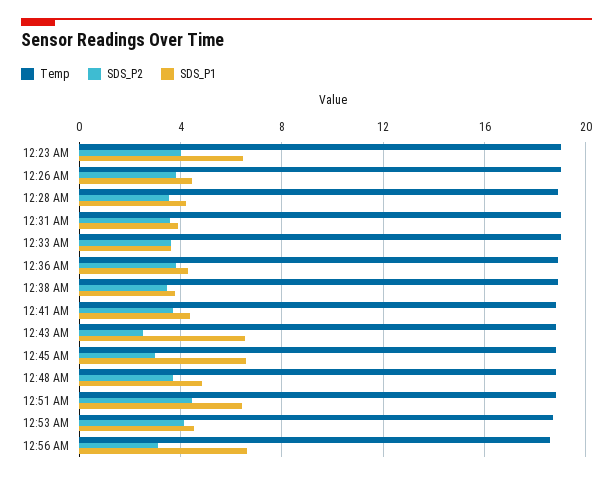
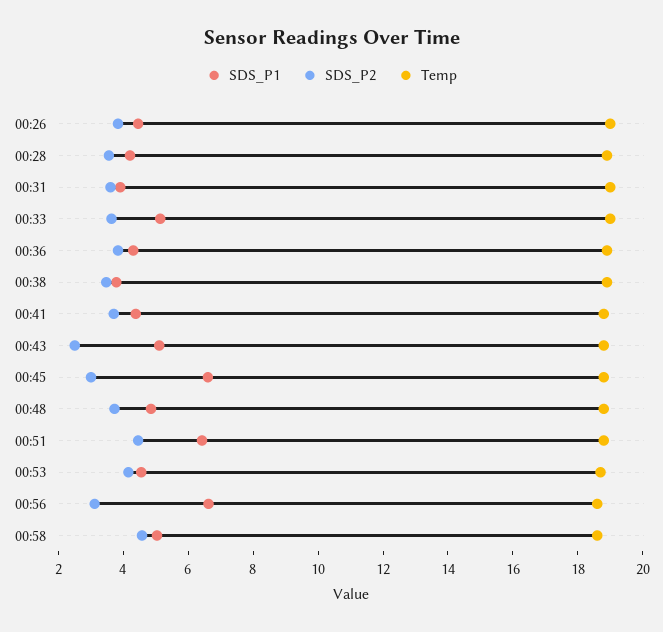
Temp, 12:23 AM: 19 -> none
SDS_P2, 12:23 AM: 4 -> none
SDS_P1, 12:23 AM: 6.5 -> none
SDS_P1, 12:33 AM: 3.5 -> 5
SDS_P1, 12:43 AM: 6.5 -> 5
SDS_P1, 00:58: none -> 5
SDS_P2, 00:58: none -> 4.5
Temp, 00:58: none -> 18.5

